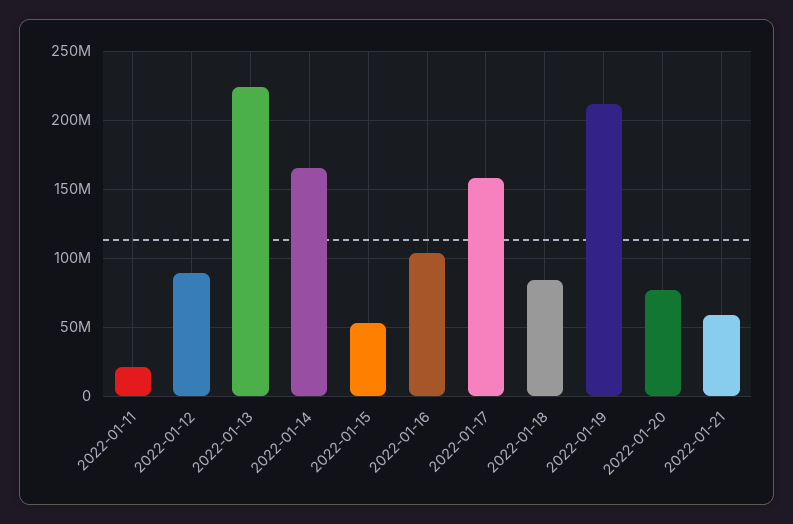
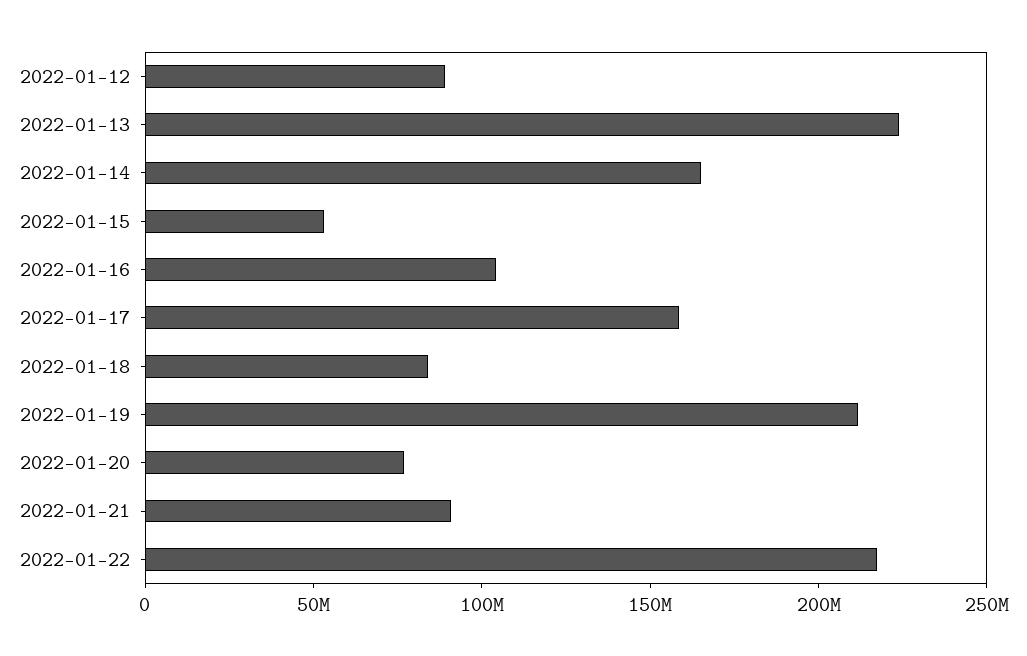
2022-01-11: 20000000 -> none
2022-01-21: 60000000 -> 90000000
2022-01-22: none -> 220000000

